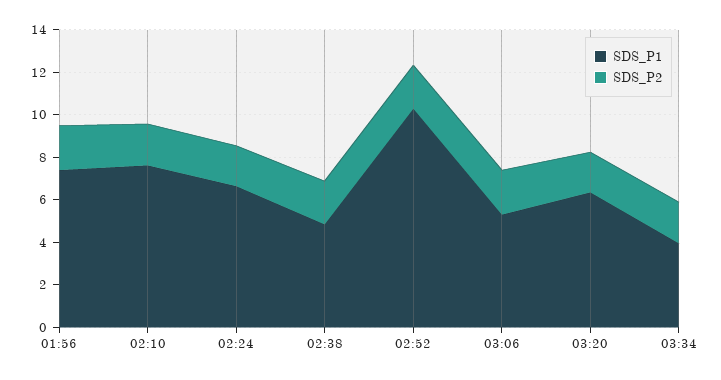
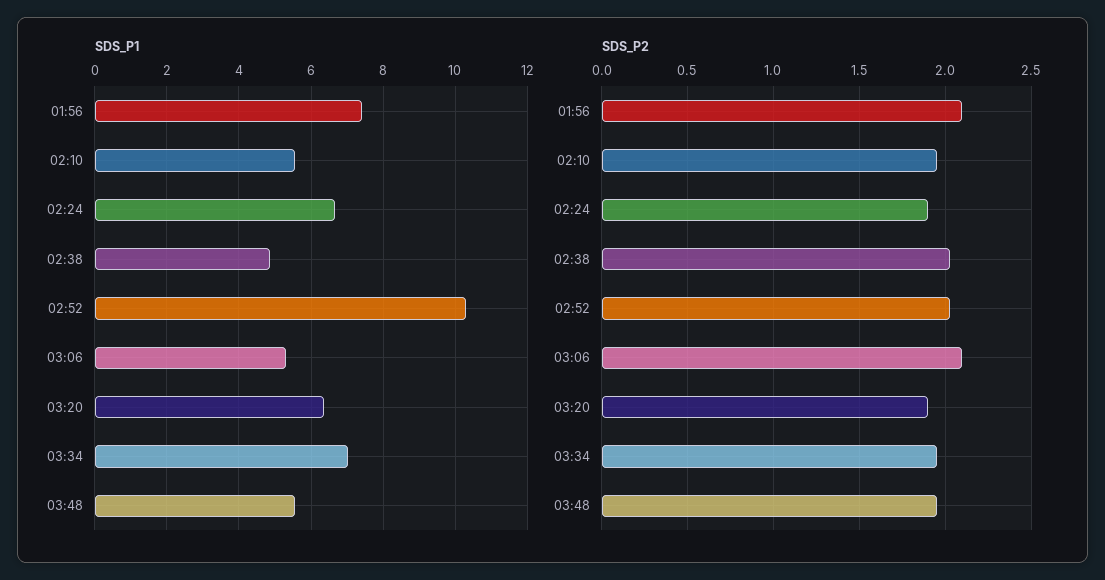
SDS_P1, 02:10: 7.5 -> 5.6
SDS_P1, 03:34: 4 -> 7
SDS_P1, 03:48: none -> 5.6
SDS_P2, 03:48: none -> 1.95

